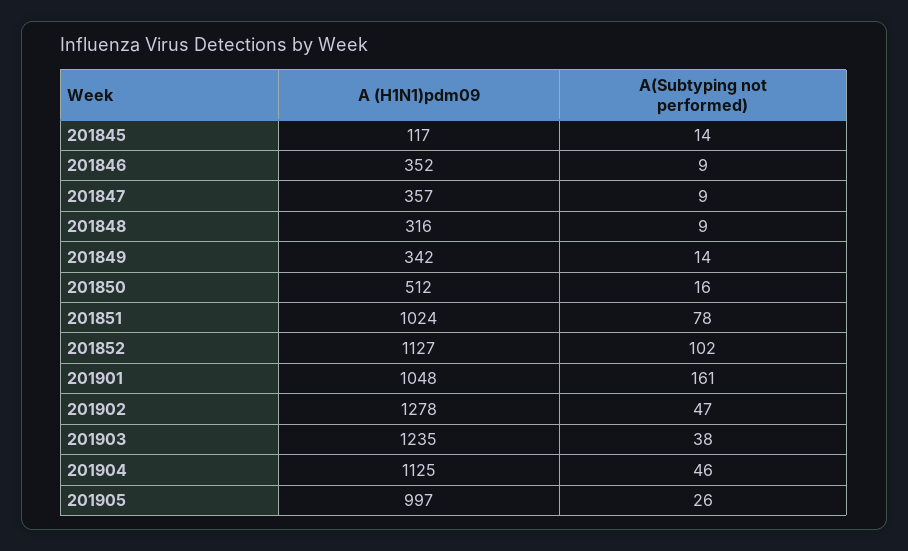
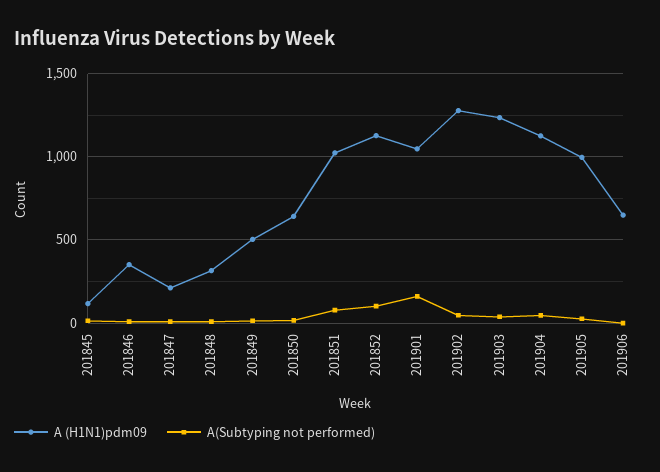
A (H1N1)pdm09, 201847: 357 -> 200
A (H1N1)pdm09, 201849: 342 -> 500
A (H1N1)pdm09, 201850: 512 -> 650
A (H1N1)pdm09, 201906: none -> 650
A(Subtyping not performed), 201906: none -> 0

